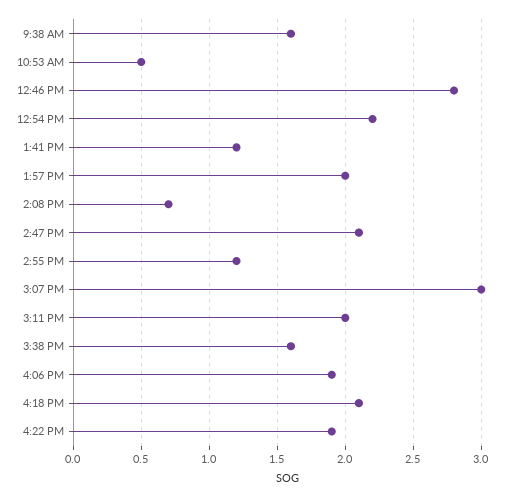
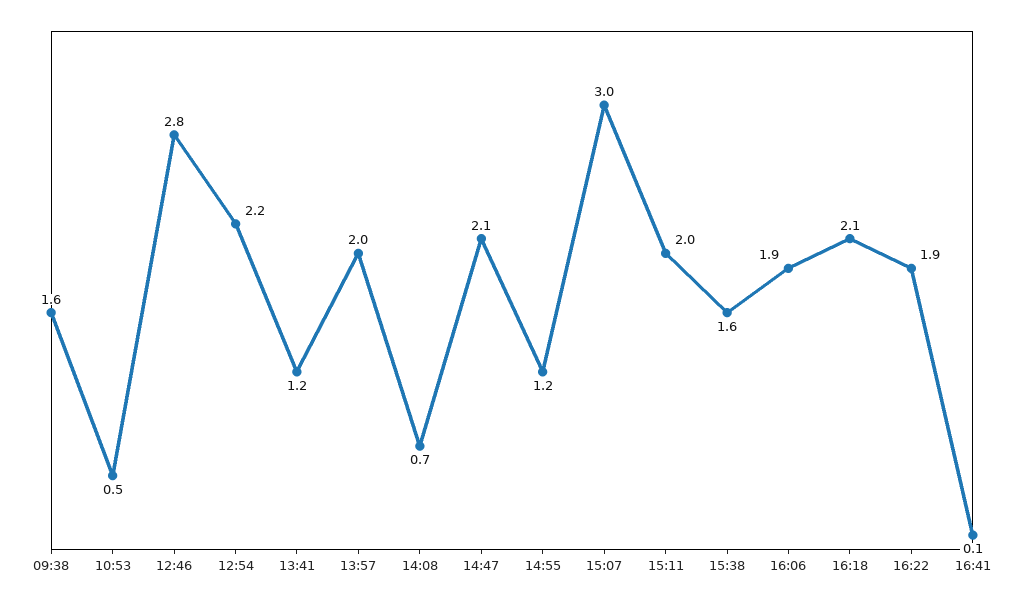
16:41: none -> 0.1

